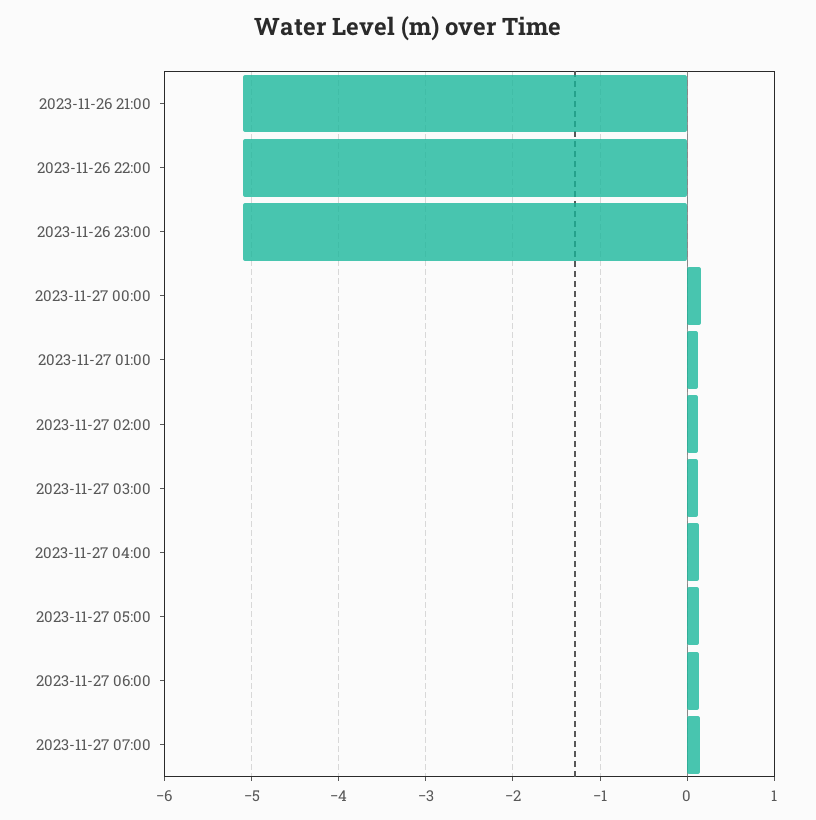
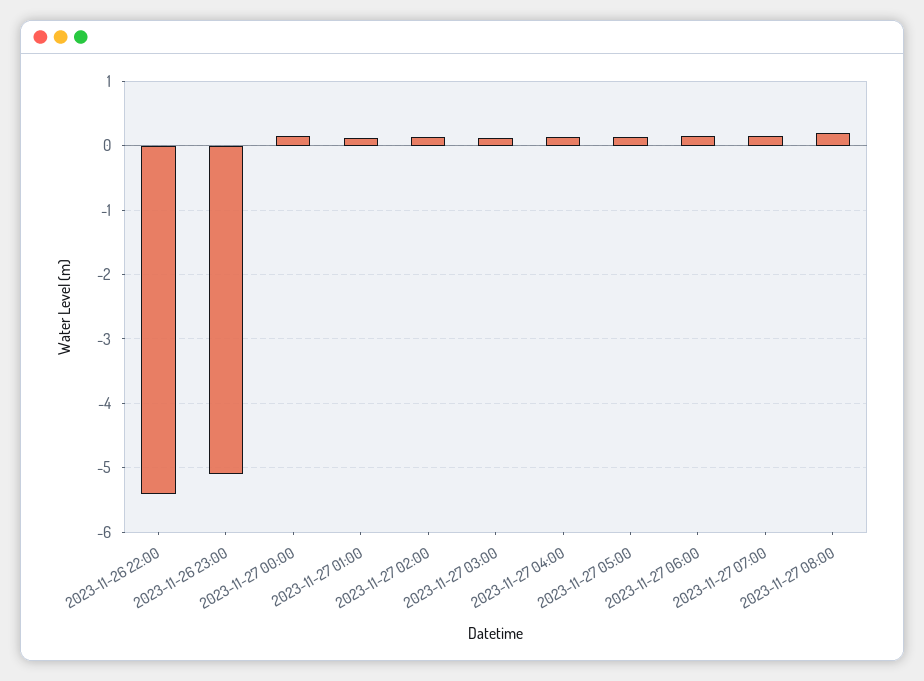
2023-11-26 21:00: -5.1 -> none
2023-11-26 22:00: -5.1 -> -5.4
2023-11-27 08:00: none -> 0.2

